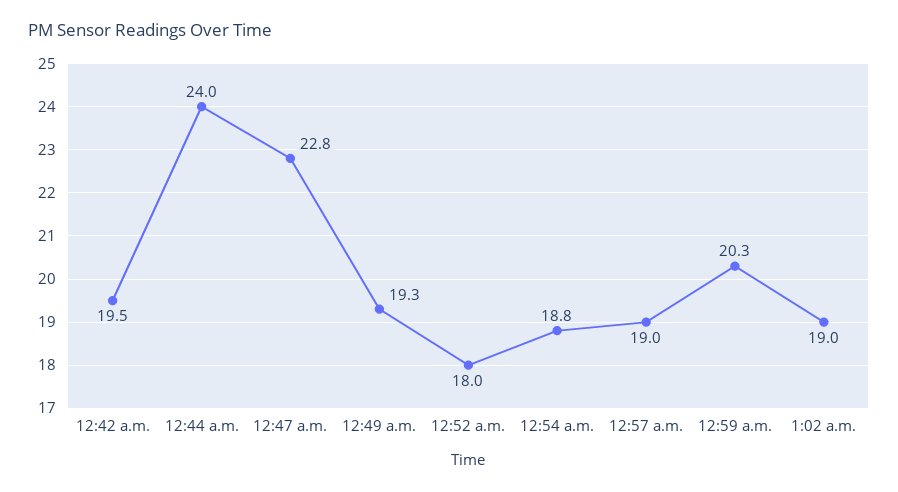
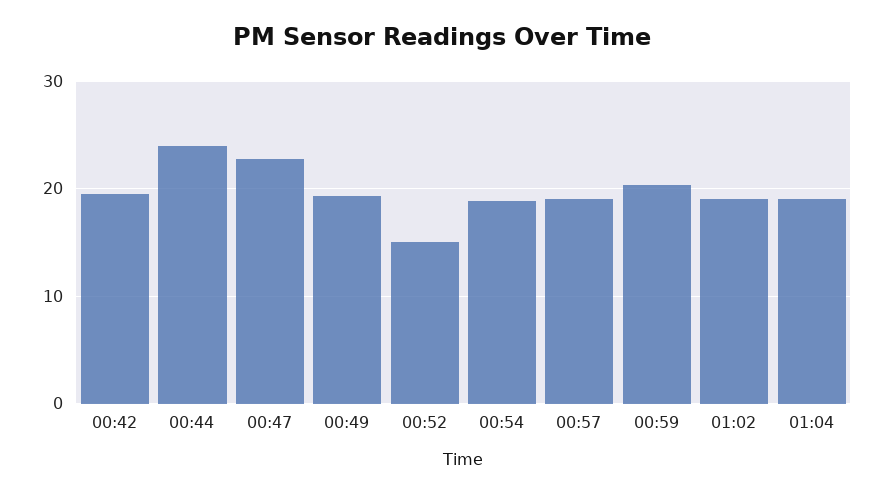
12:52 a.m.: 18 -> 15
01:04: none -> 19

